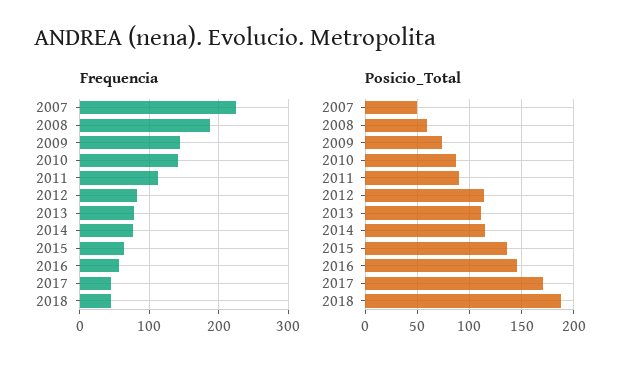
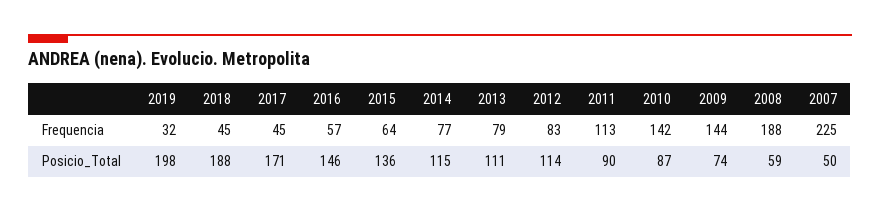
Frequencia, 2019: none -> 32
Posicio_Total, 2019: none -> 198

